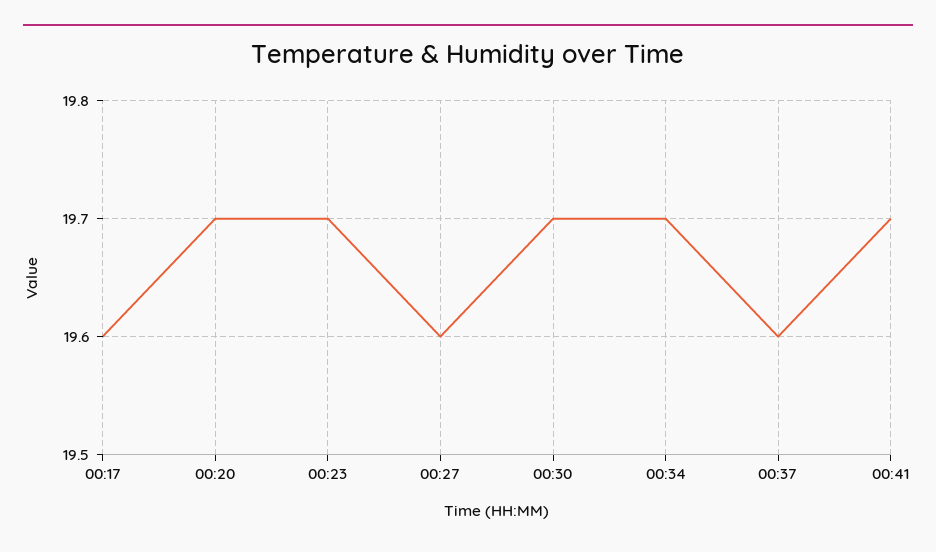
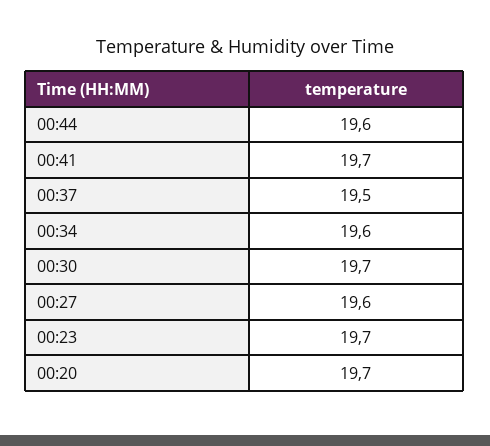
00:17: 19.6 -> none
00:34: 19.7 -> 19.6
00:37: 19.6 -> 19.5
00:44: none -> 19.6

